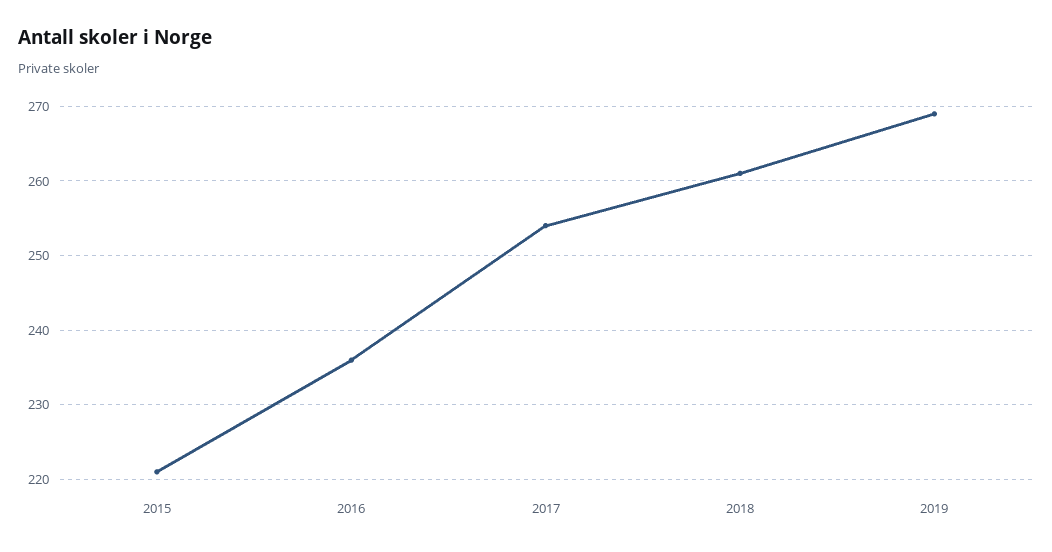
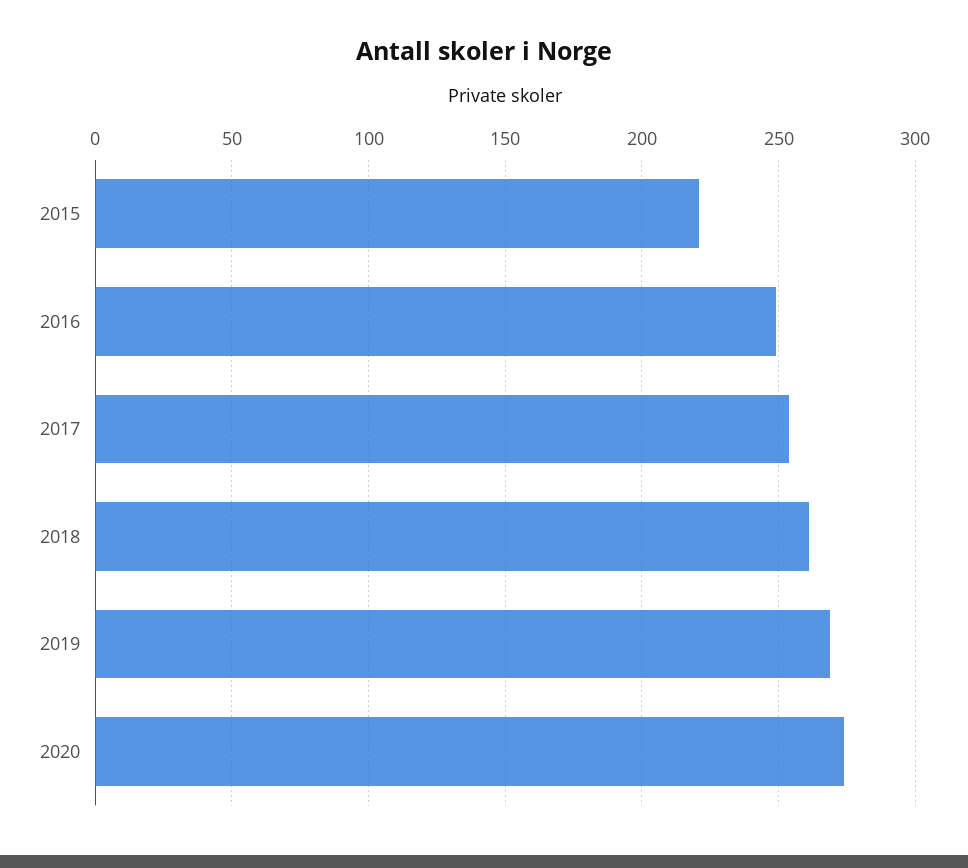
2016: 236 -> 250
2020: none -> 275

